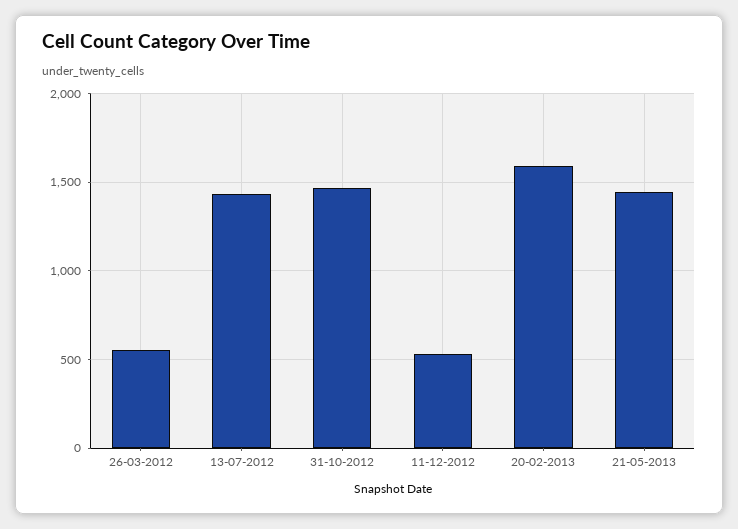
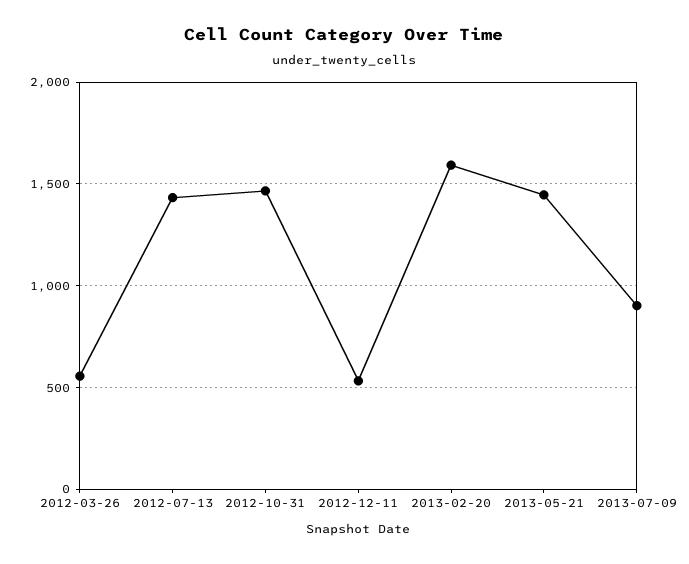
2013-07-09: none -> 900

